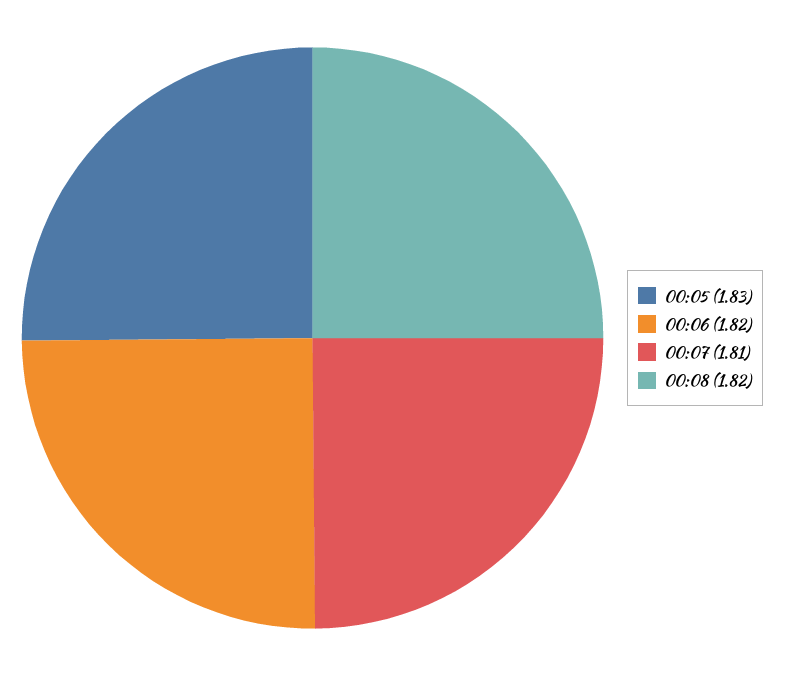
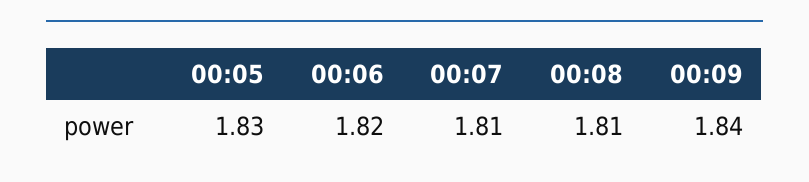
00:08: 1.82 -> 1.81
00:09: none -> 1.84

